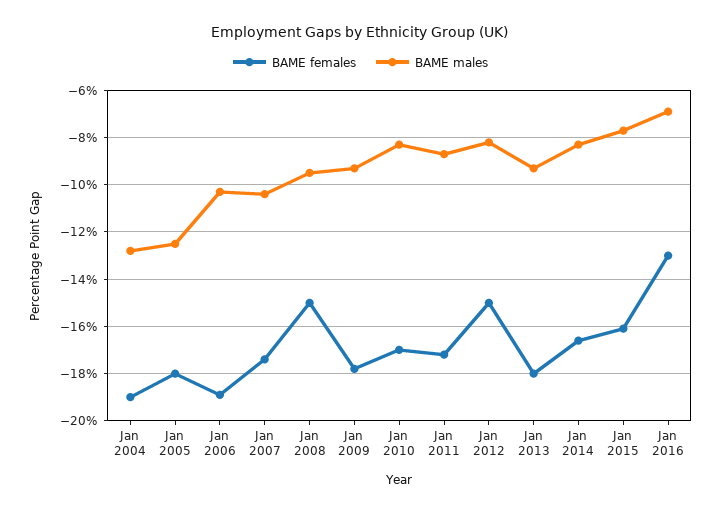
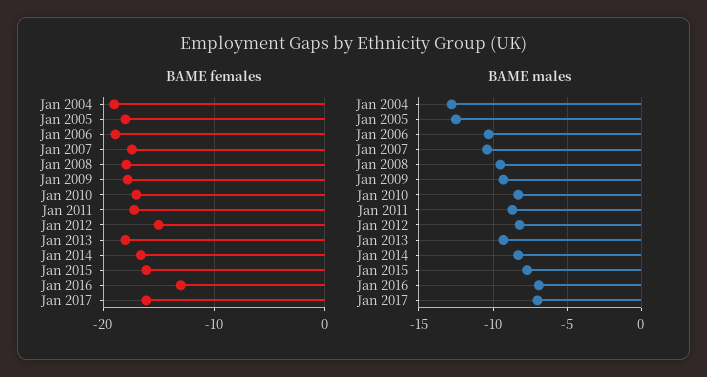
BAME females, Jan 2008: -15 -> -18
BAME females, Jan 2017: none -> -16
BAME males, Jan 2017: none -> -7

